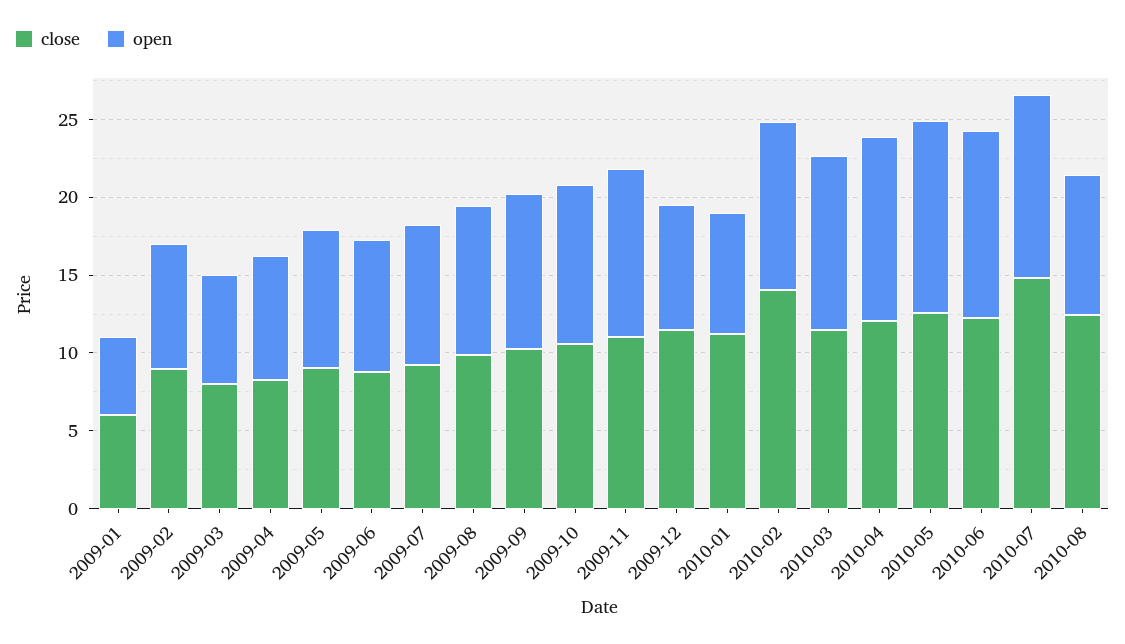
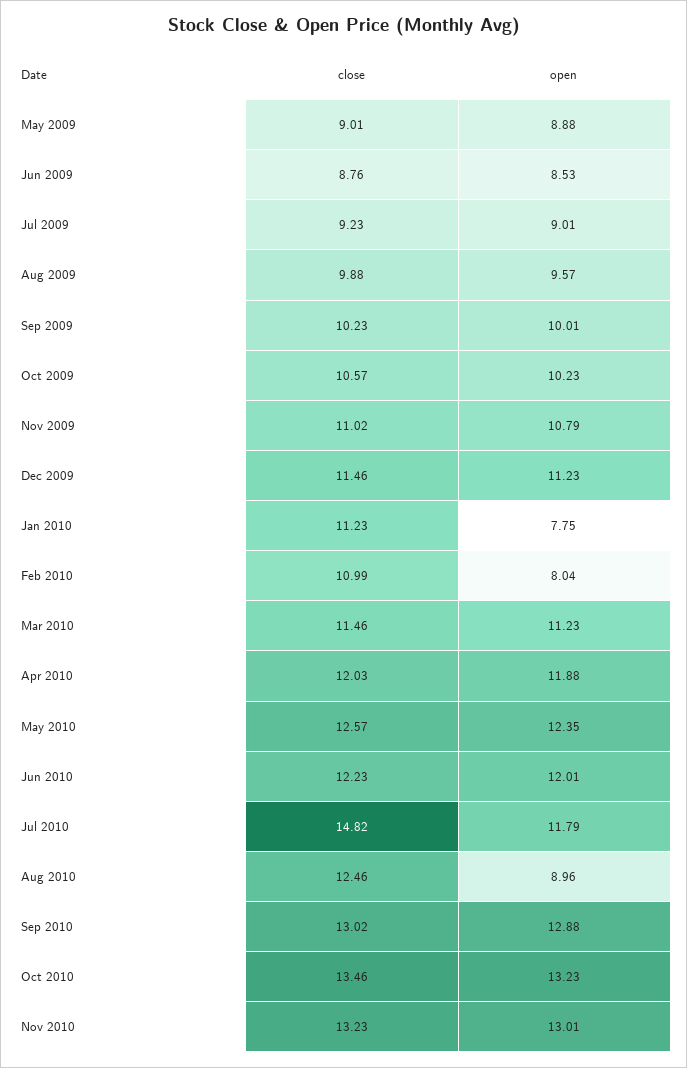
close, 2009-01: 6 -> none
open, 2009-01: 5 -> none
close, 2009-02: 9 -> none
open, 2009-02: 8 -> none
close, 2009-03: 8 -> none
open, 2009-03: 7 -> none
close, 2009-04: 8 -> none
open, 2009-04: 8 -> none
open, 2009-12: 8 -> 11.23
close, 2010-02: 14 -> 10.99
open, 2010-02: 11 -> 8.04
close, Sep 2010: none -> 13.02
open, Sep 2010: none -> 12.88
close, Oct 2010: none -> 13.46
open, Oct 2010: none -> 13.23
close, Nov 2010: none -> 13.23
open, Nov 2010: none -> 13.01

